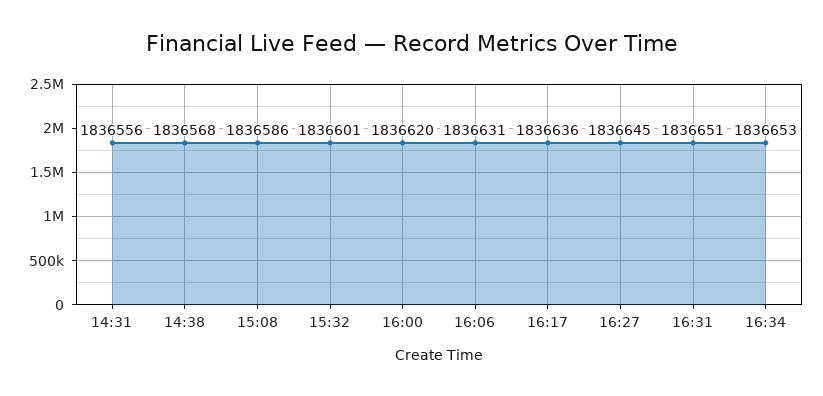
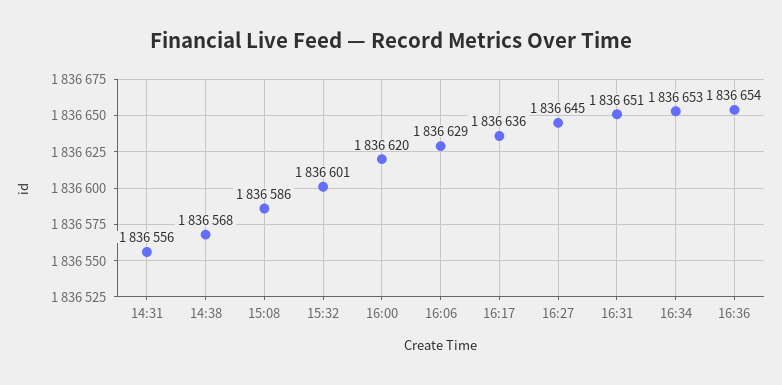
16:06: 1836631 -> 1836629
16:36: none -> 1836654

